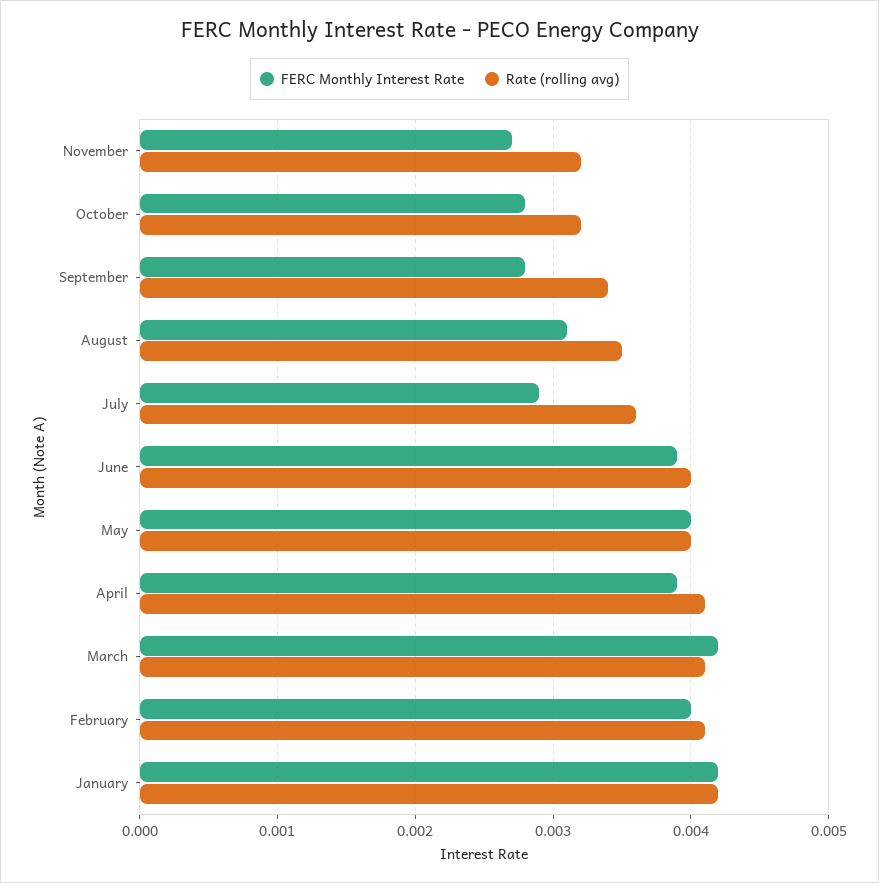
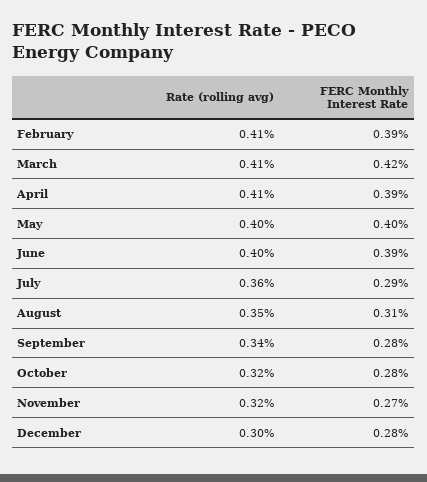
FERC Monthly Interest Rate, February: 0.004 -> 0.0039
FERC Monthly Interest Rate, January: 0.0042 -> none
Rate (rolling avg), January: 0.0042 -> none
Rate (rolling avg), December: none -> 0.003
FERC Monthly Interest Rate, December: none -> 0.0028

